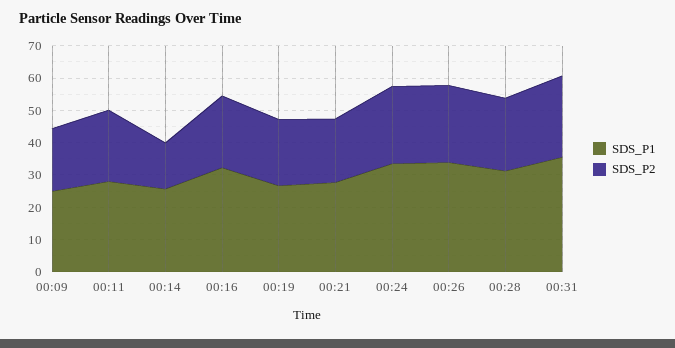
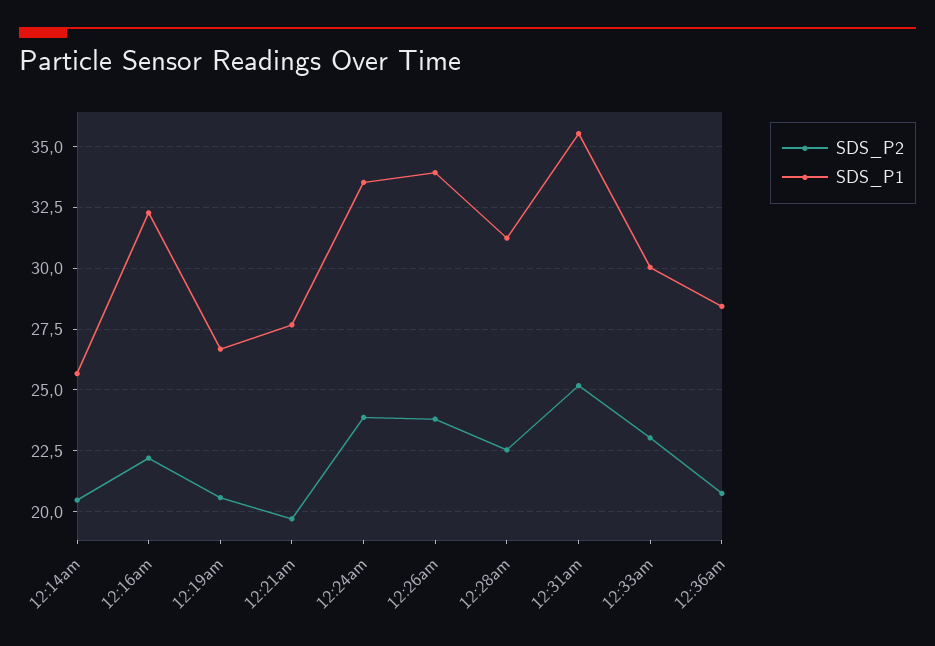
SDS_P1, 00:09: 25 -> none
SDS_P2, 00:09: 20 -> none
SDS_P1, 00:11: 27.5 -> none
SDS_P2, 00:11: 22.5 -> none
SDS_P2, 00:14: 15 -> 20.5
SDS_P2, 12:33am: none -> 23
SDS_P1, 12:33am: none -> 30
SDS_P2, 12:36am: none -> 20.75
SDS_P1, 12:36am: none -> 28.5

